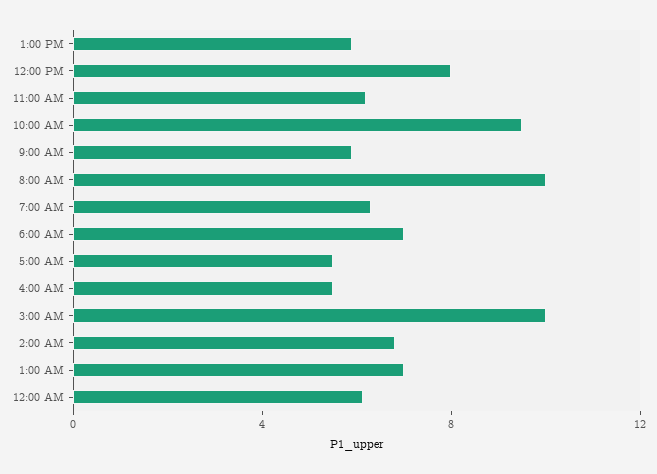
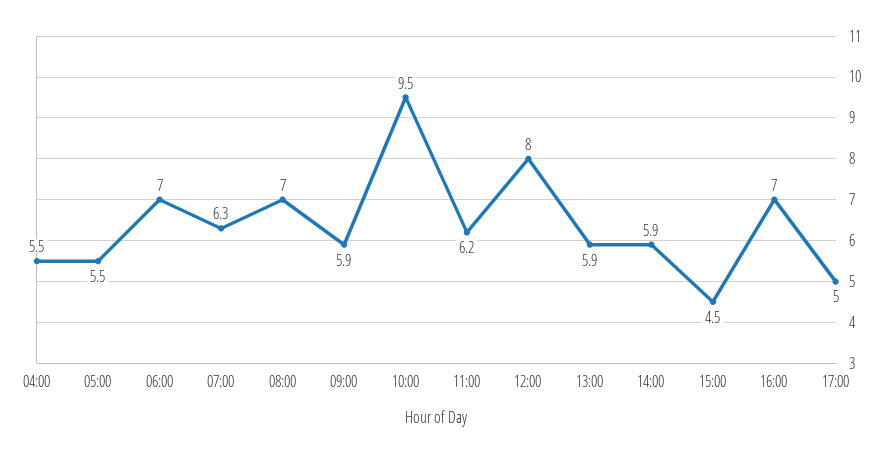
8:00 AM: 10 -> 7
3:00 AM: 10 -> none
2:00 AM: 7 -> none
1:00 AM: 7 -> none
12:00 AM: 6 -> none
14:00: none -> 5.9
15:00: none -> 4.5
16:00: none -> 7
17:00: none -> 5

